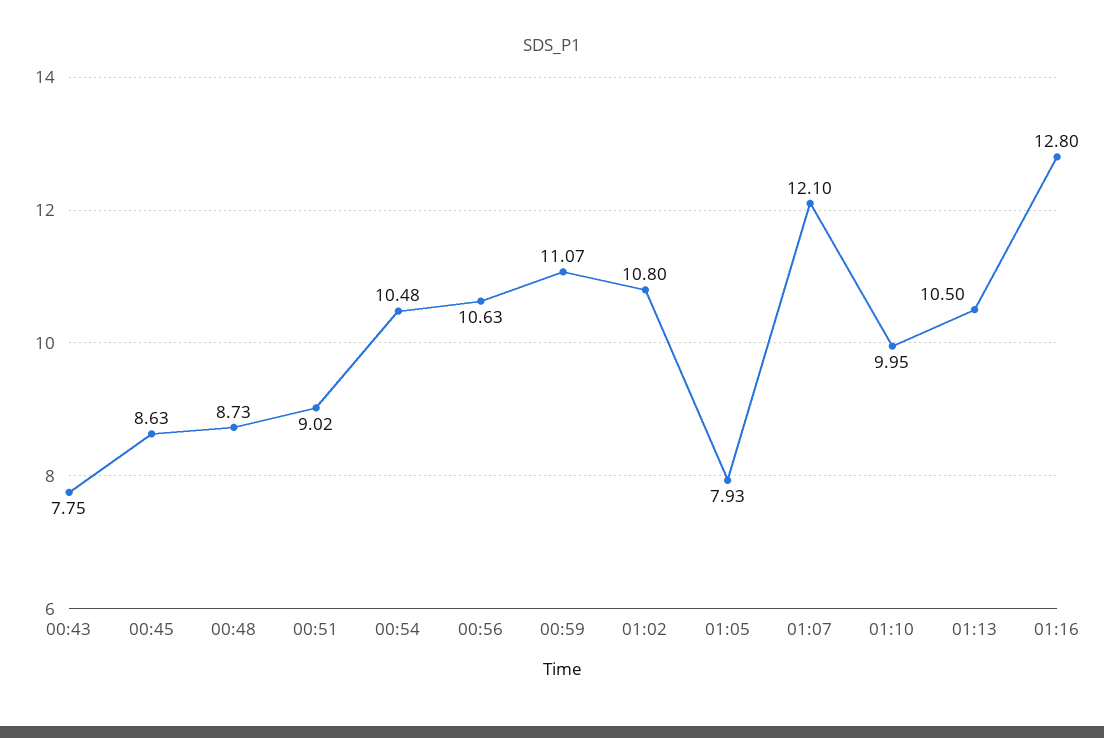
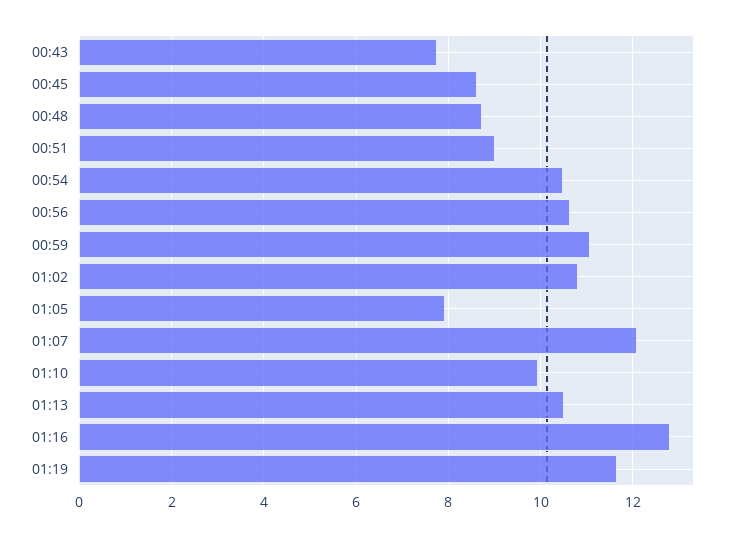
01:19: none -> 11.6

